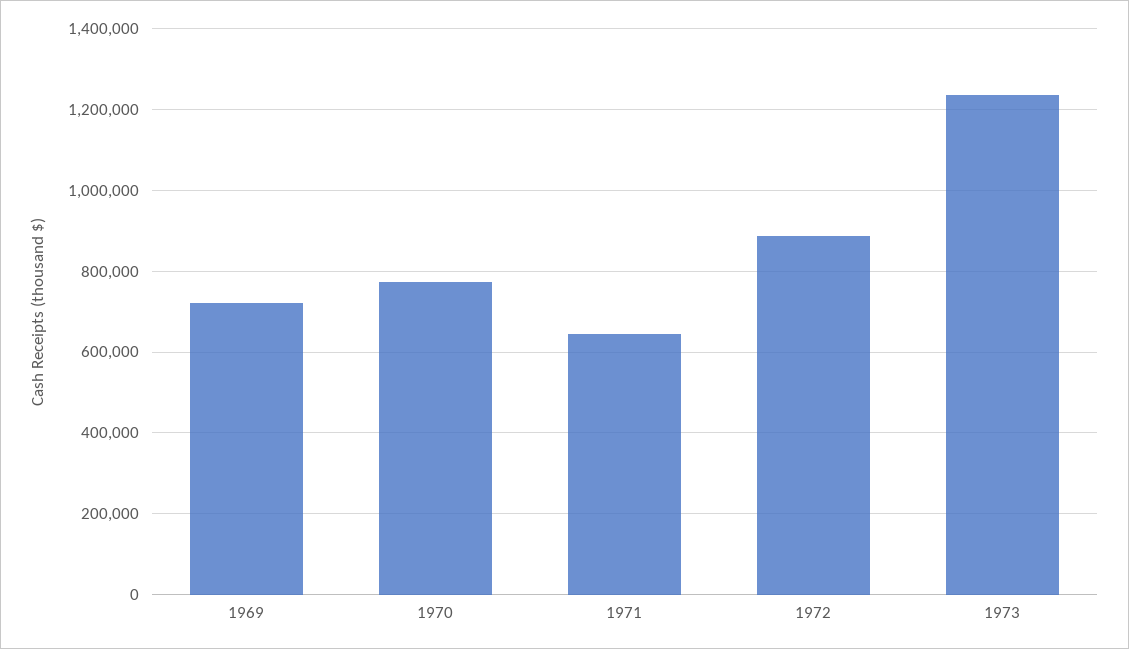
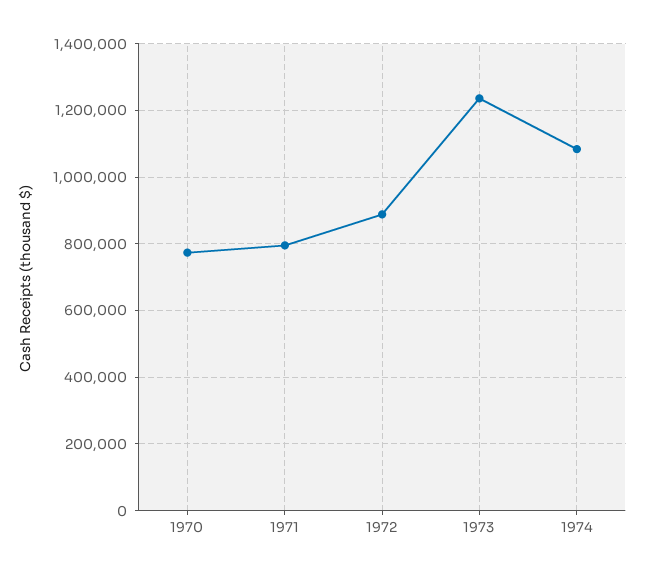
1969: 720000 -> none
1971: 640000 -> 800000
1974: none -> 1080000

